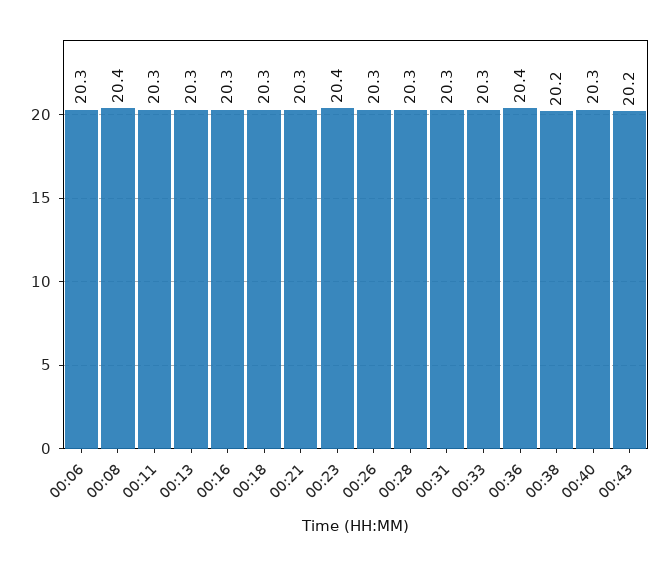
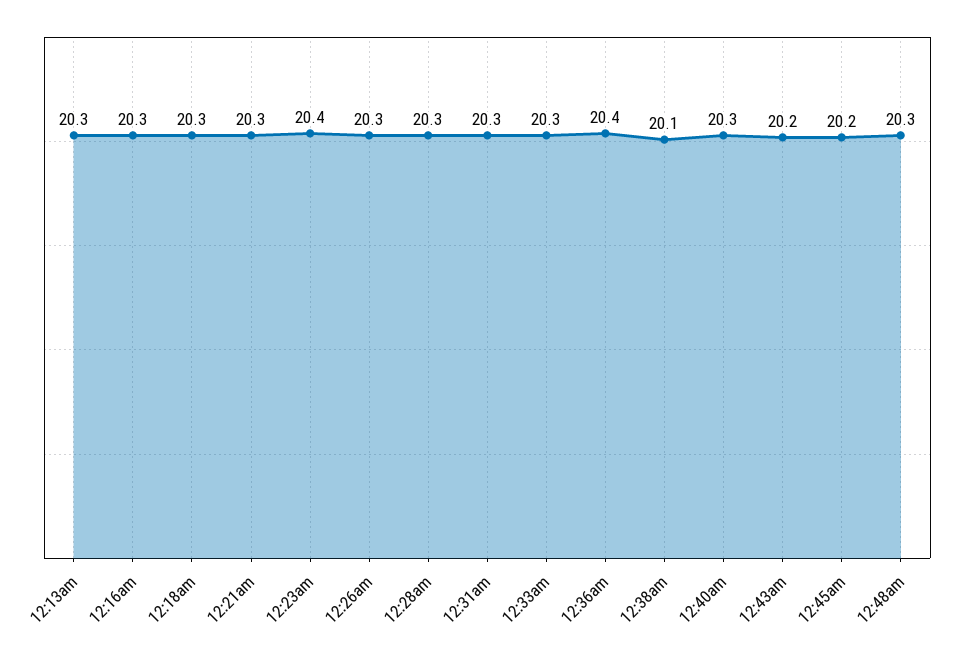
00:06: 20.3 -> none
00:08: 20.4 -> none
00:11: 20.3 -> none
00:38: 20.2 -> 20.1
12:45am: none -> 20.2
12:48am: none -> 20.3

